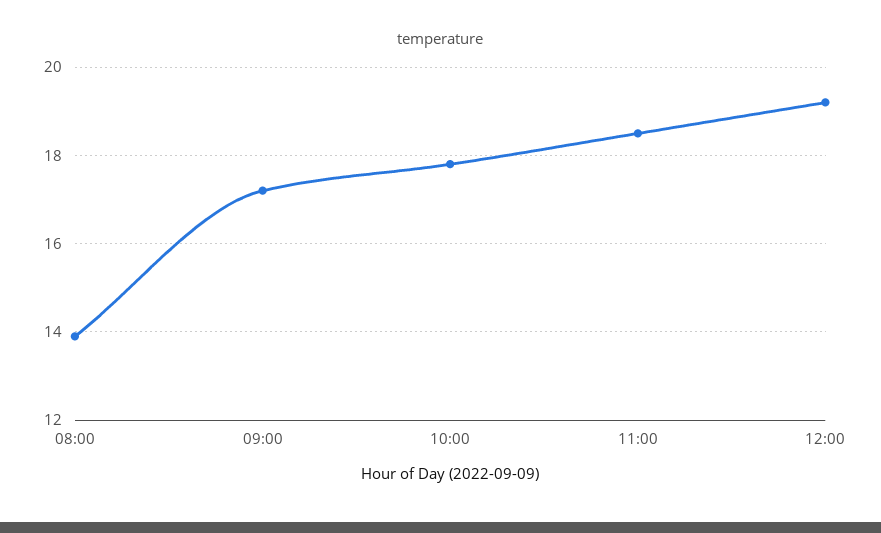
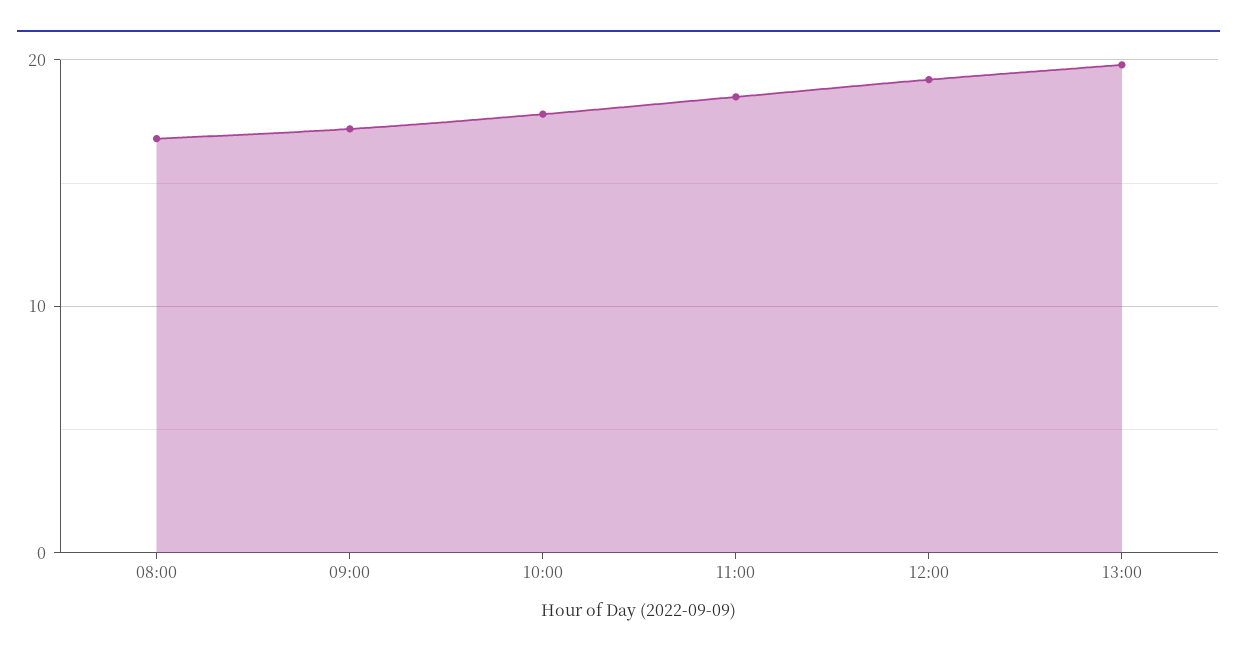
08:00: 14 -> 17
13:00: none -> 20

